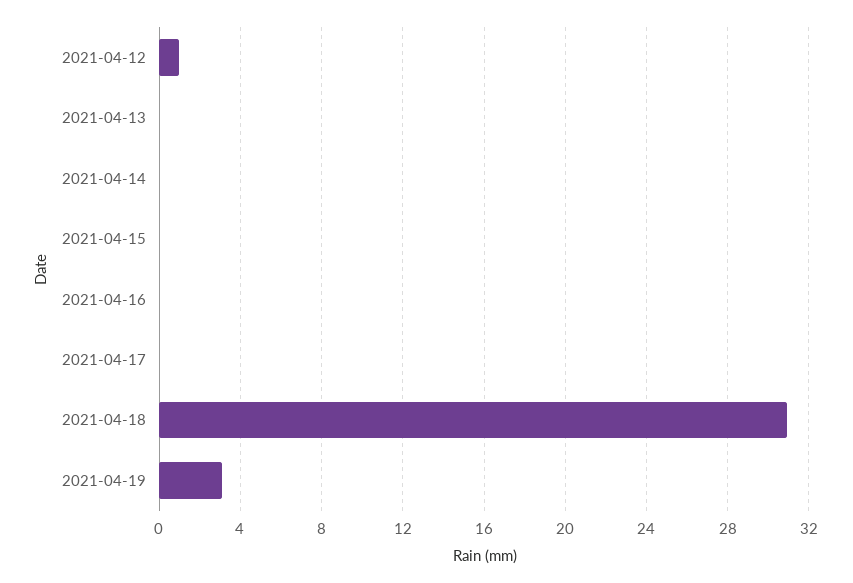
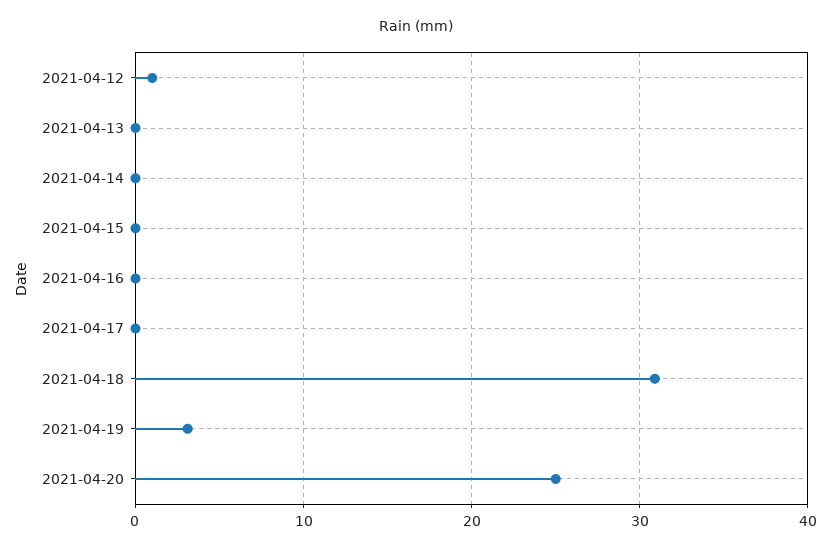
2021-04-20: none -> 25

